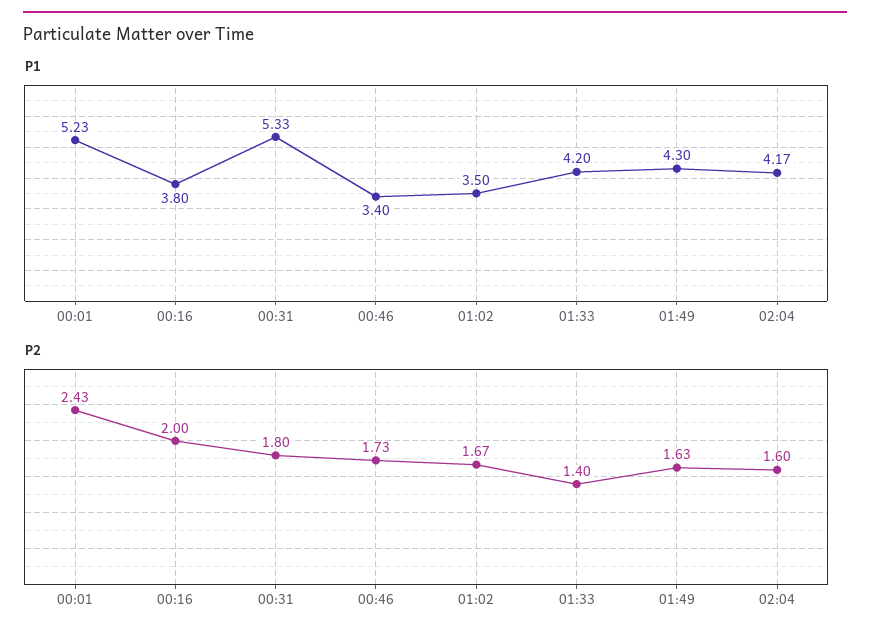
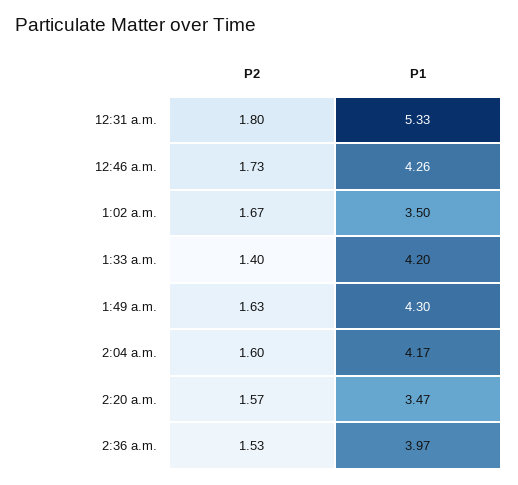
P1, 00:01: 5.23 -> none
P1, 00:16: 3.8 -> none
P1, 00:46: 3.4 -> 4.26
P2, 00:01: 2.43 -> none
P2, 00:16: 2 -> none
P2, 2:20 a.m.: none -> 1.57
P1, 2:20 a.m.: none -> 3.47
P2, 2:36 a.m.: none -> 1.53
P1, 2:36 a.m.: none -> 3.97

